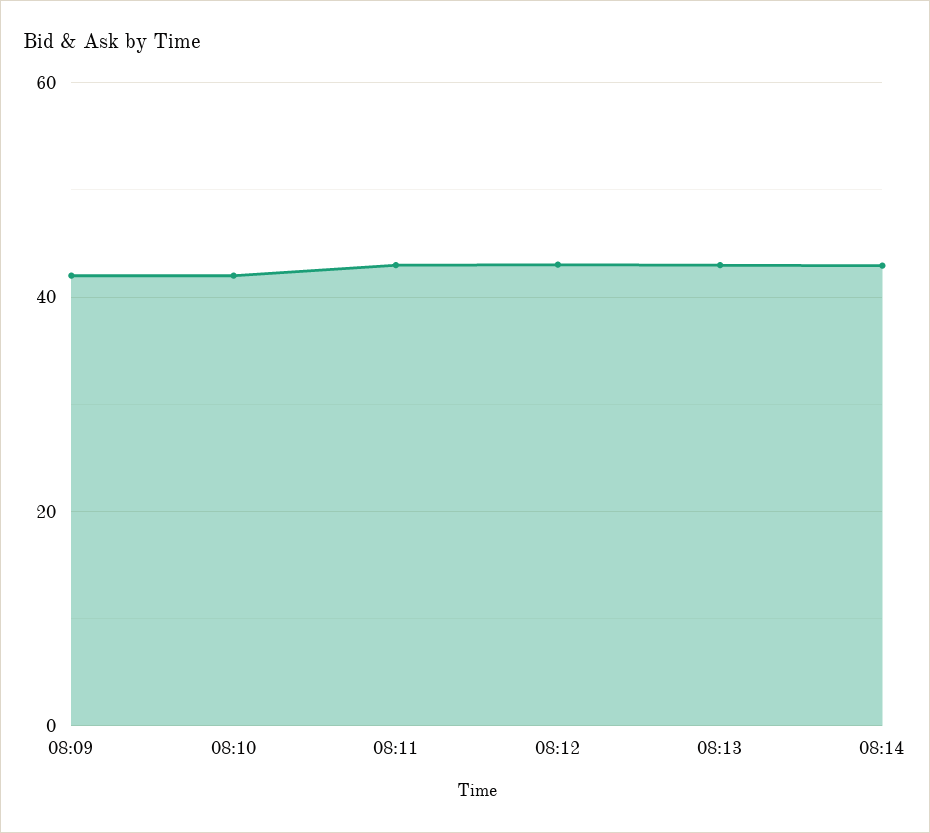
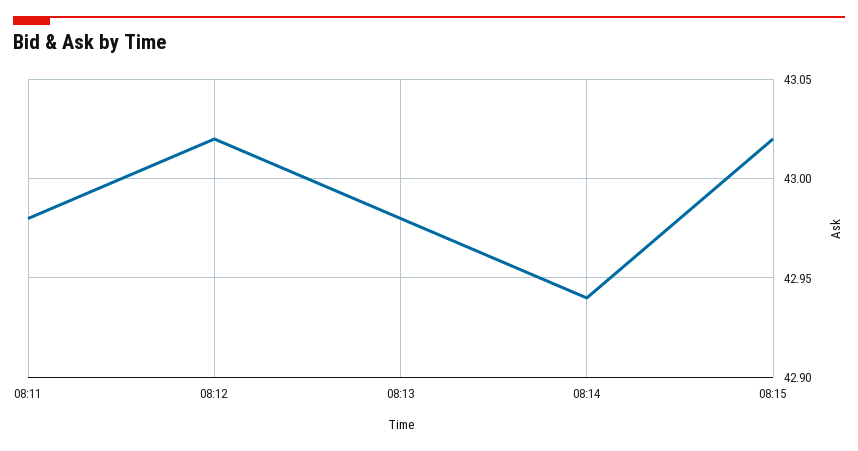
08:09: 42 -> none
08:10: 42 -> none
08:15: none -> 43.02

